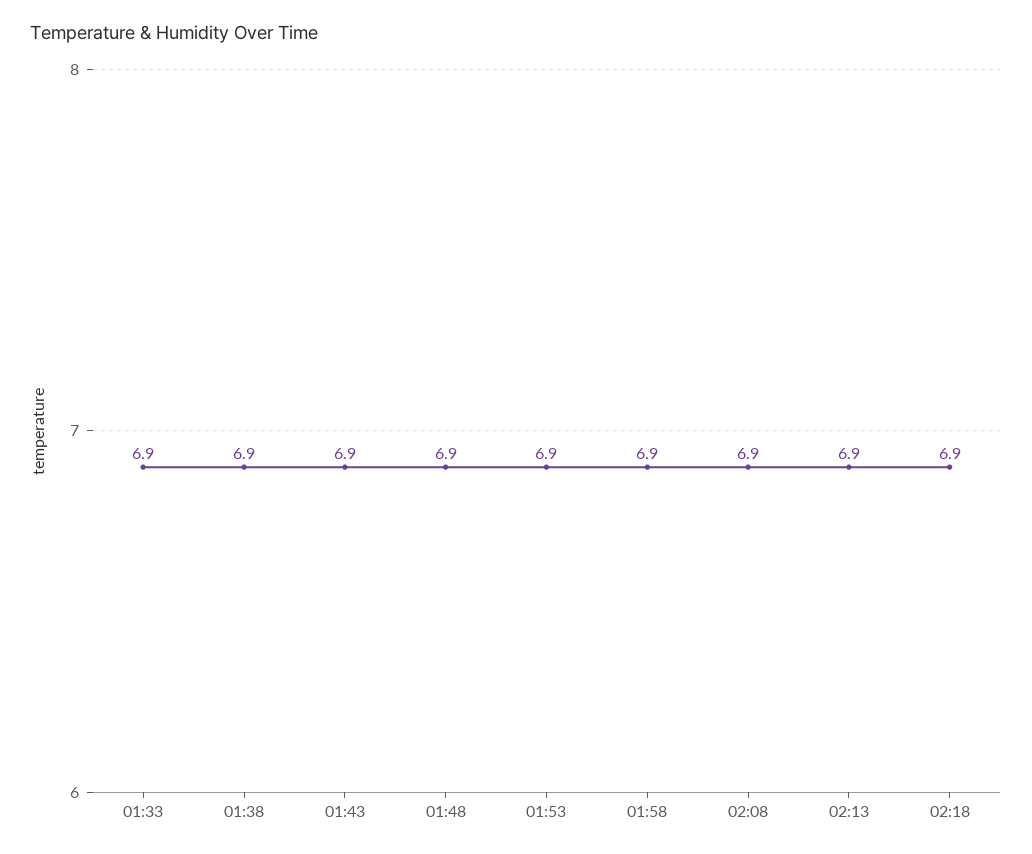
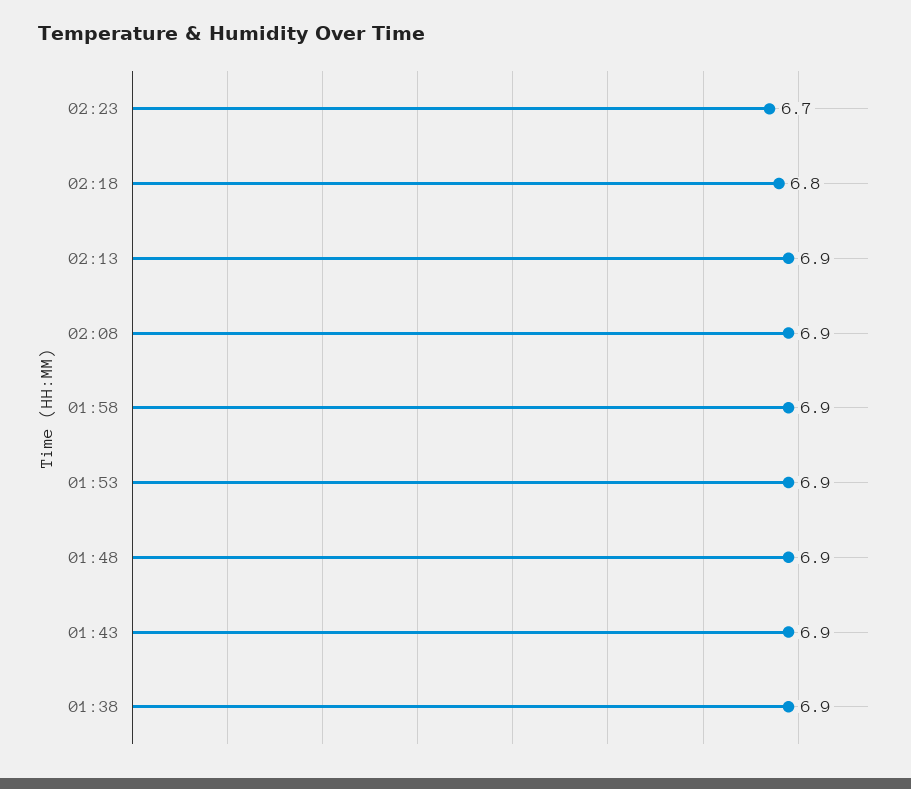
01:33: 6.9 -> none
02:18: 6.9 -> 6.8
02:23: none -> 6.7

